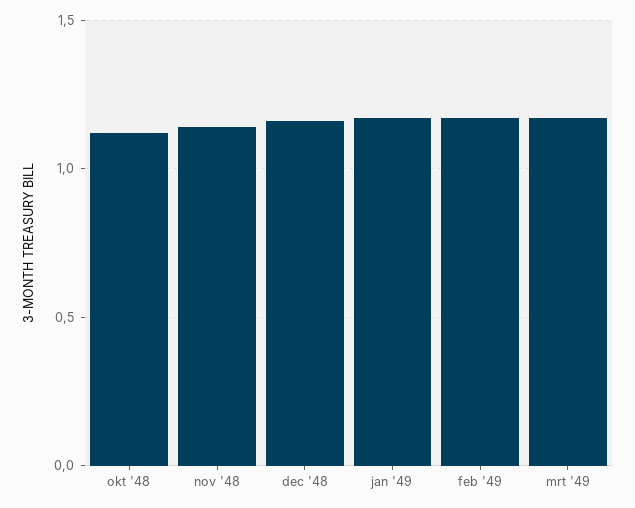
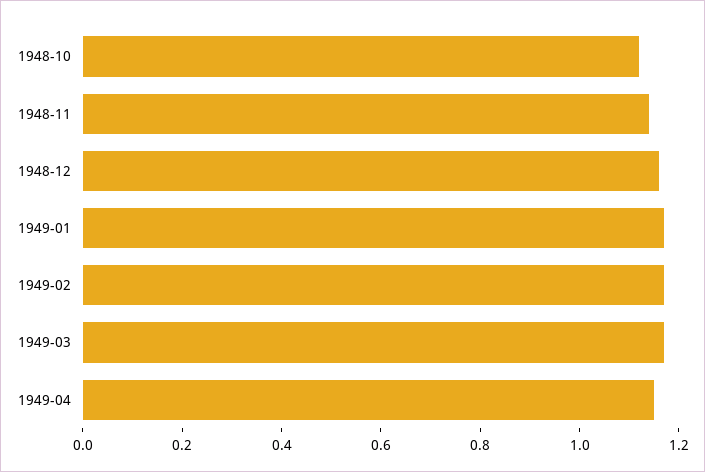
1949-04: none -> 1.15

